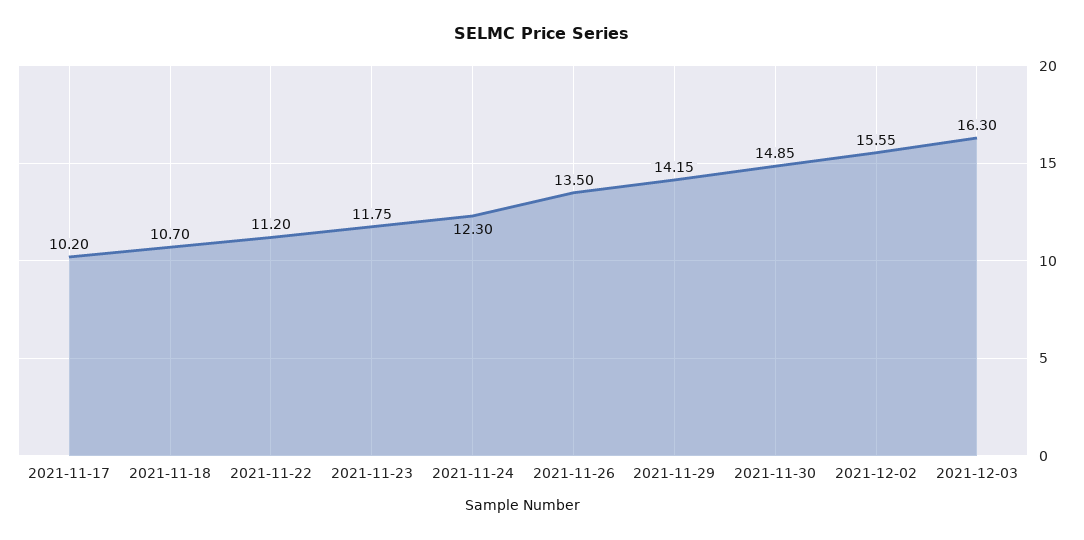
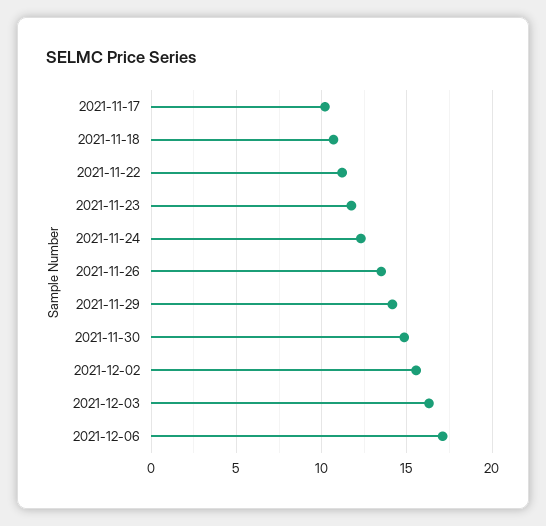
2021-12-06: none -> 17

